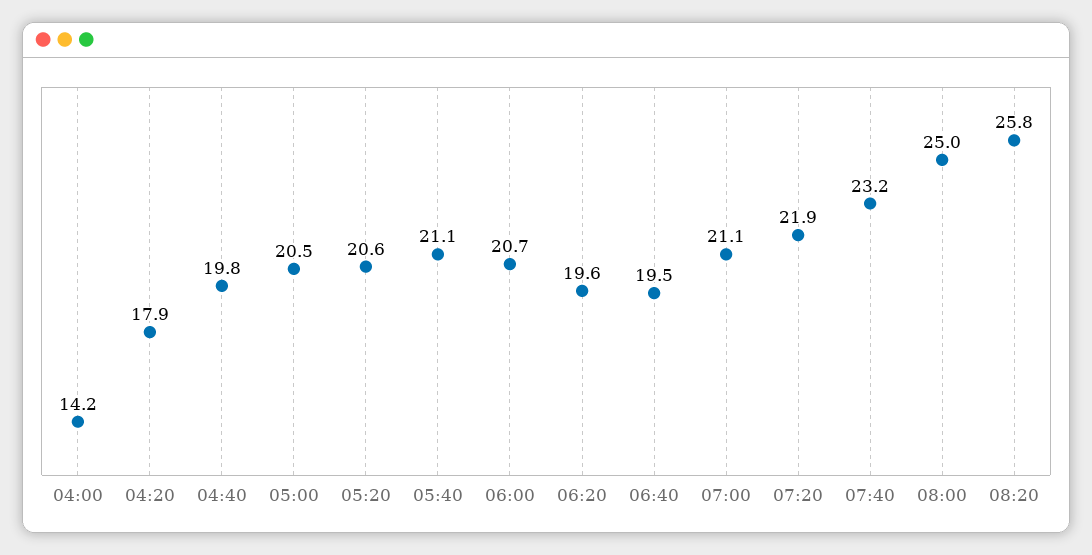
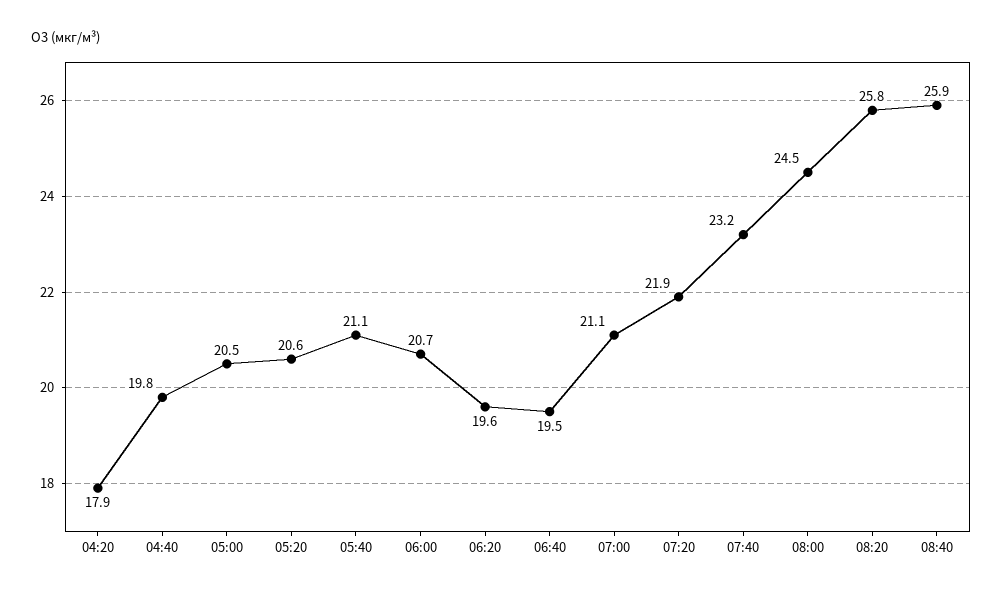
04:00: 14.2 -> none
08:00: 25 -> 24.5
08:40: none -> 25.9

